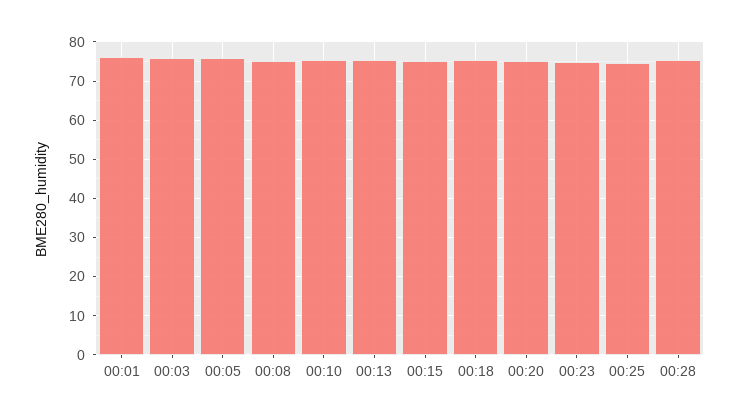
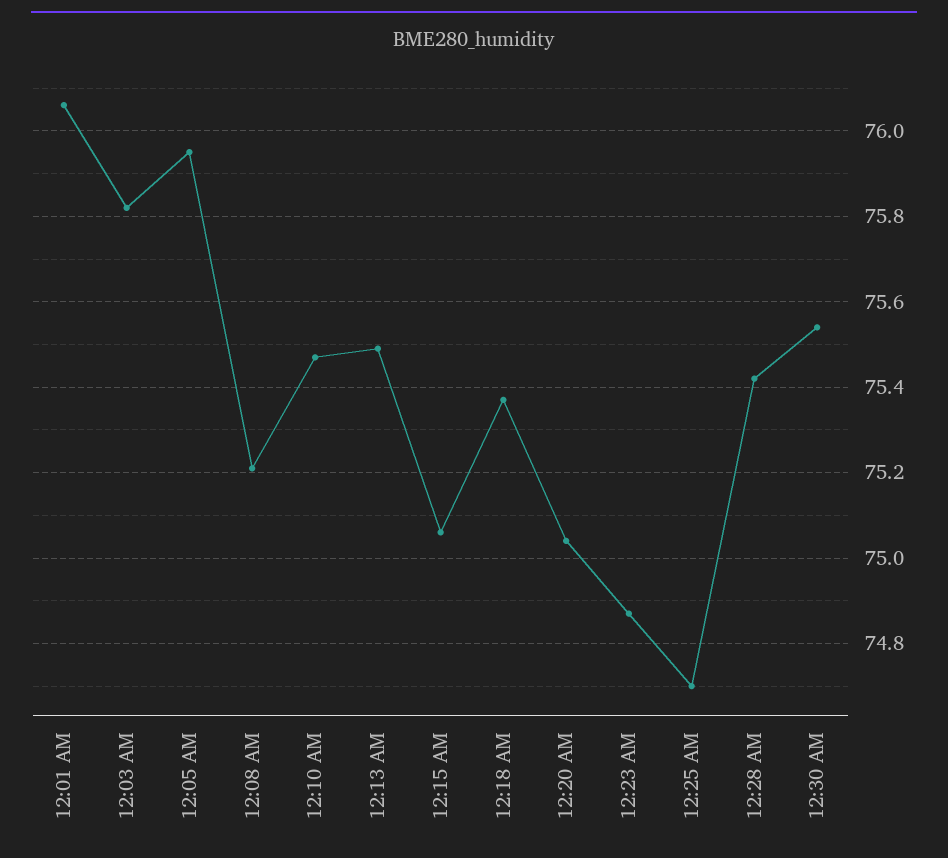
12:30 AM: none -> 75.55

